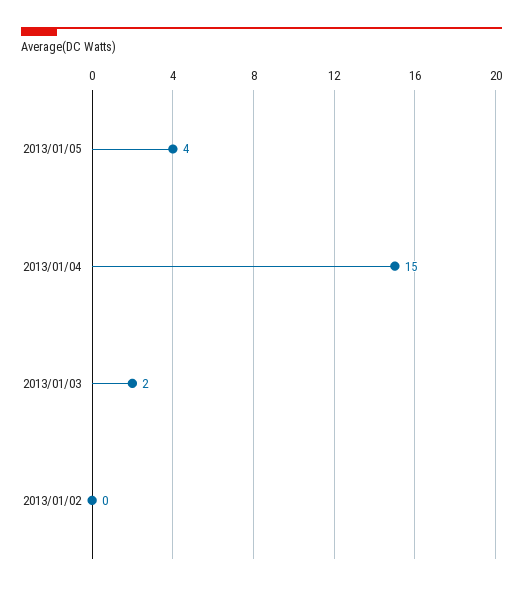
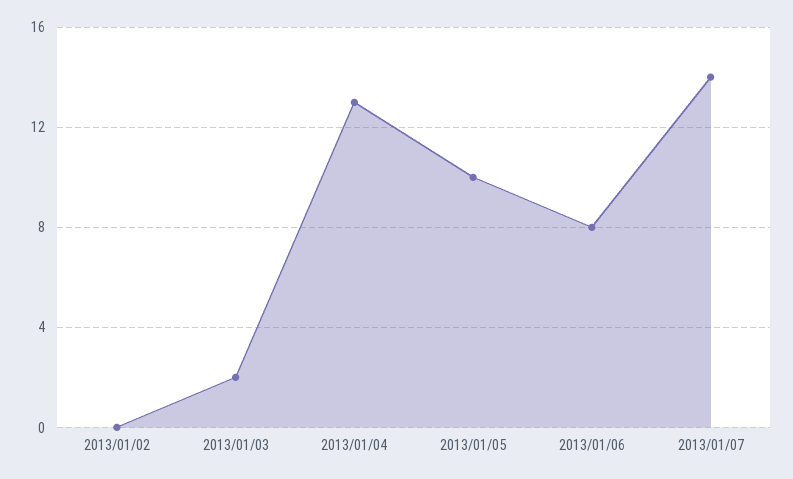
2013/01/05: 4 -> 10
2013/01/04: 15 -> 13
2013/01/06: none -> 8
2013/01/07: none -> 14

